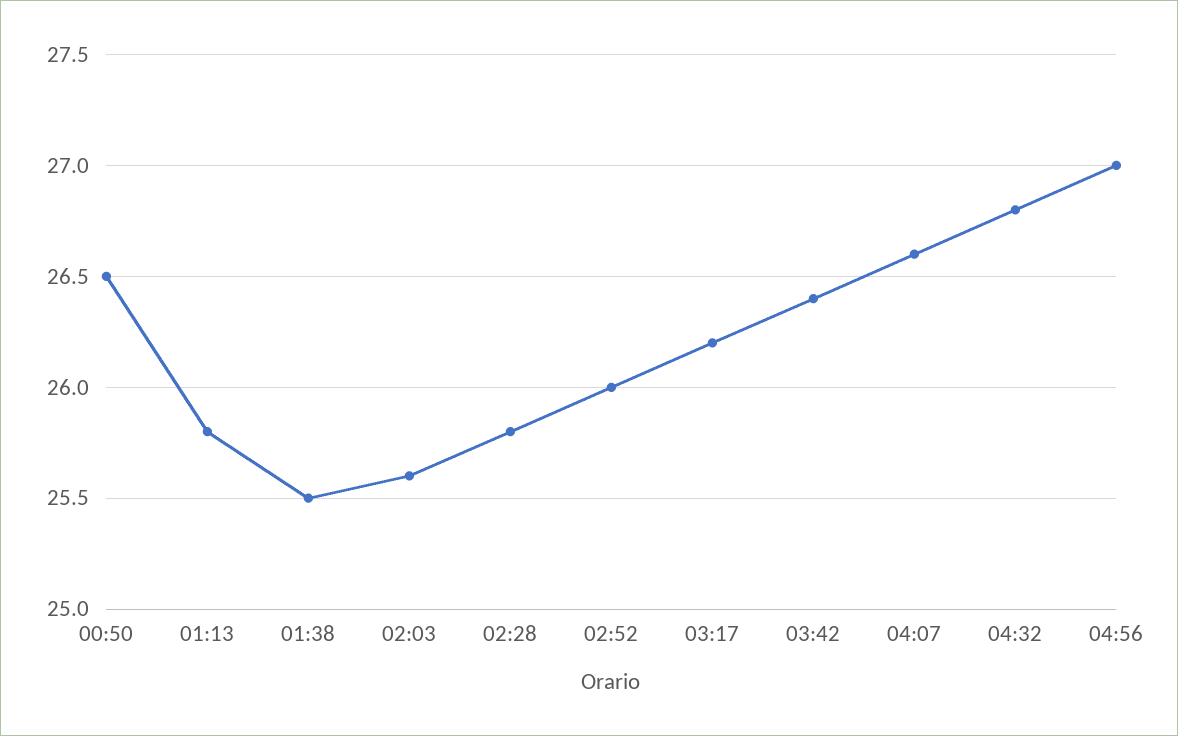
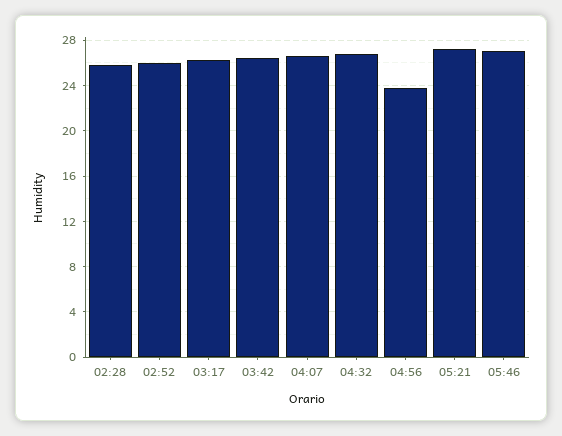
00:50: 26.5 -> none
01:13: 25.8 -> none
01:38: 25.5 -> none
02:03: 25.6 -> none
04:56: 27 -> 24
05:21: none -> 27
05:46: none -> 27

